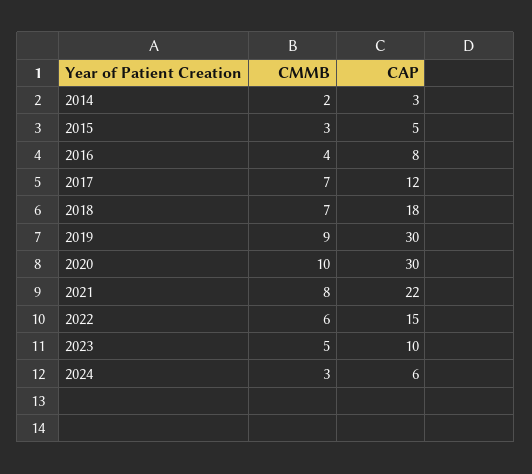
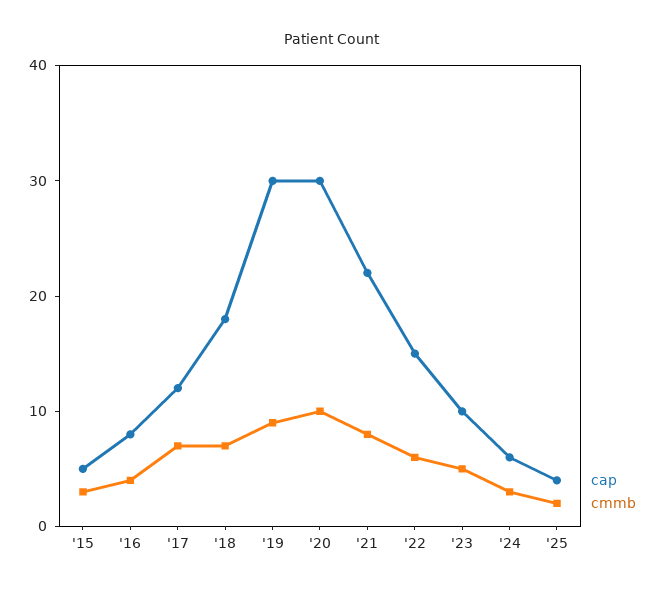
CMMB, 2014: 2 -> none
CAP, 2014: 3 -> none
CAP, '25: none -> 4
CMMB, '25: none -> 2

